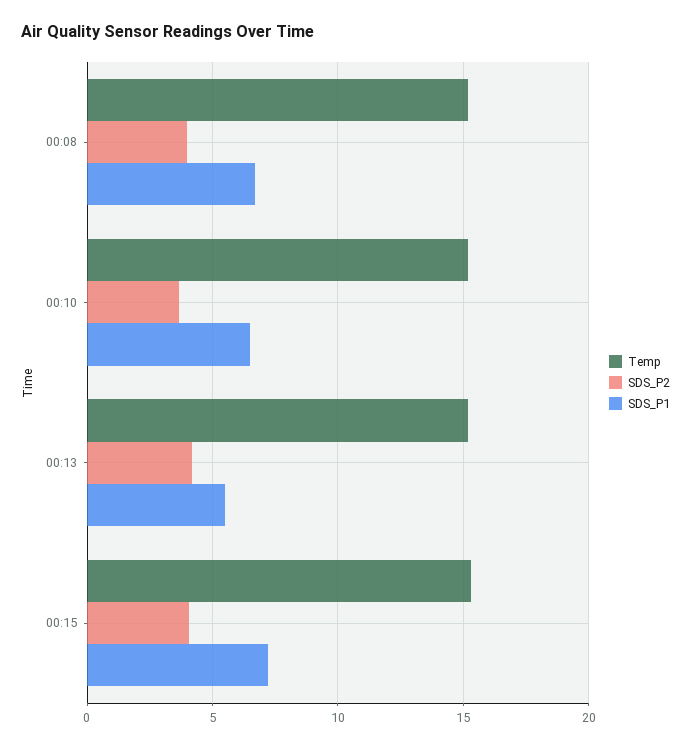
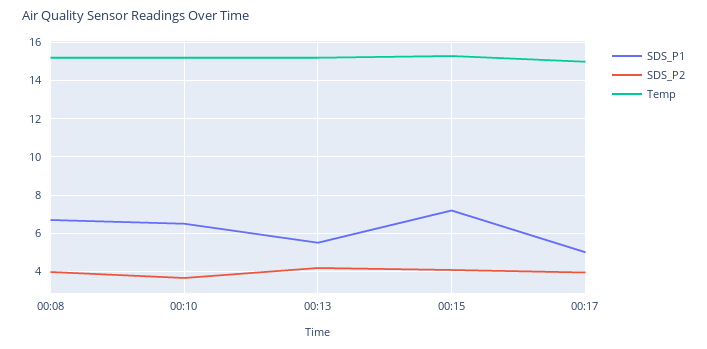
SDS_P1, 00:17: none -> 5
SDS_P2, 00:17: none -> 4
Temp, 00:17: none -> 15

